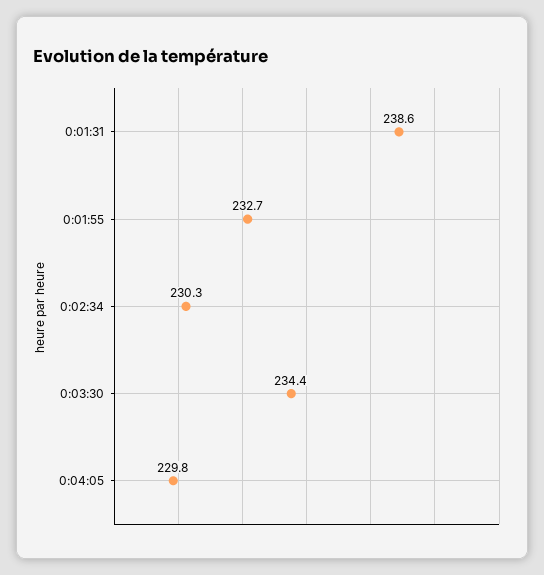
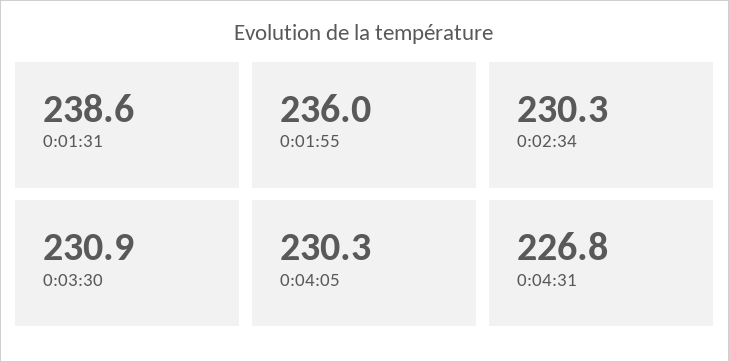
0:01:55: 232.7 -> 236
0:03:30: 234.4 -> 230.9
0:04:05: 229.8 -> 230.3
0:04:31: none -> 226.8

